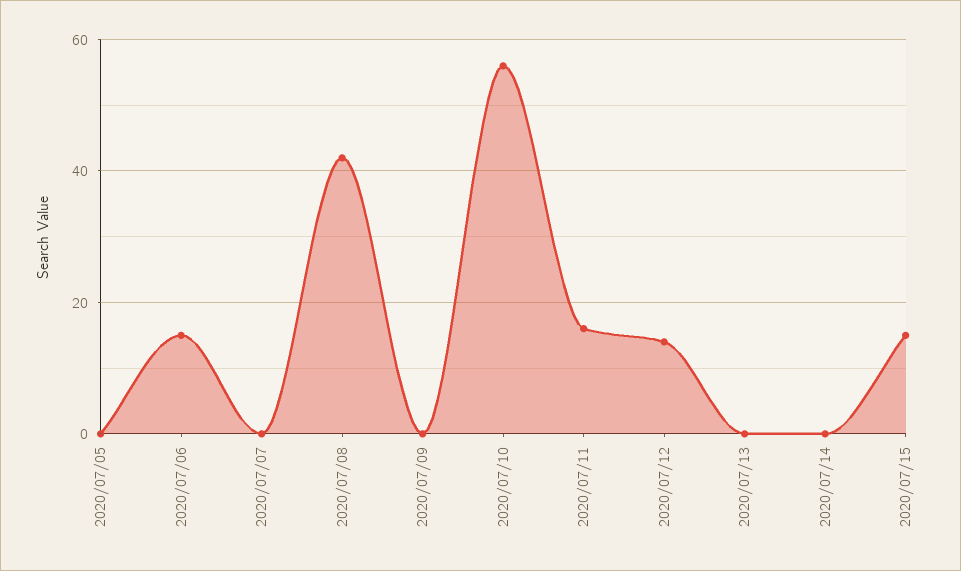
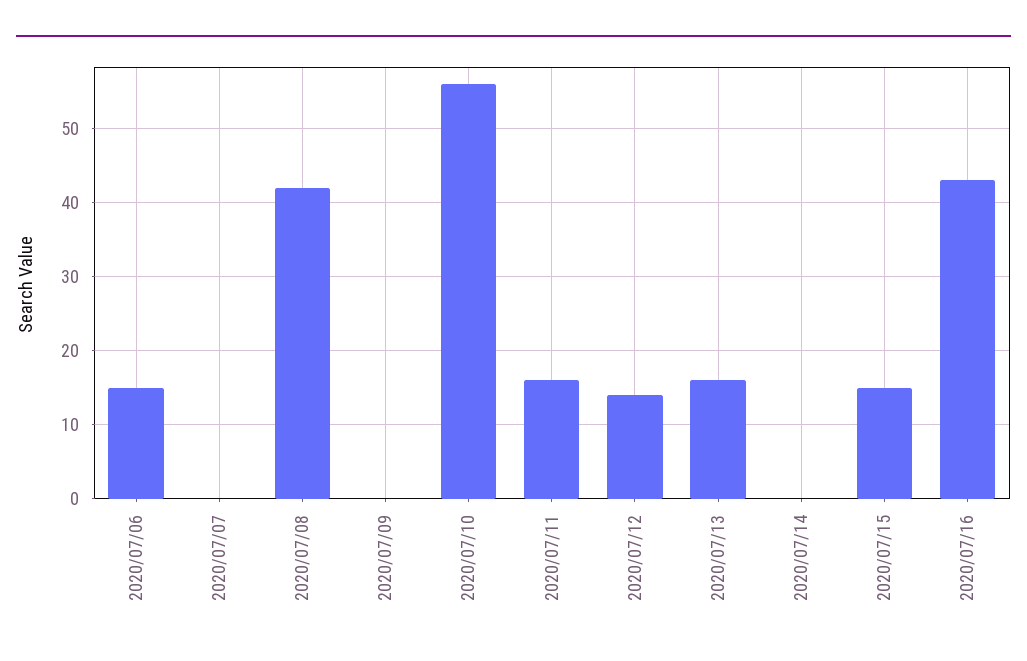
2020/07/05: 0 -> none
2020/07/13: 0 -> 16
2020/07/16: none -> 43

